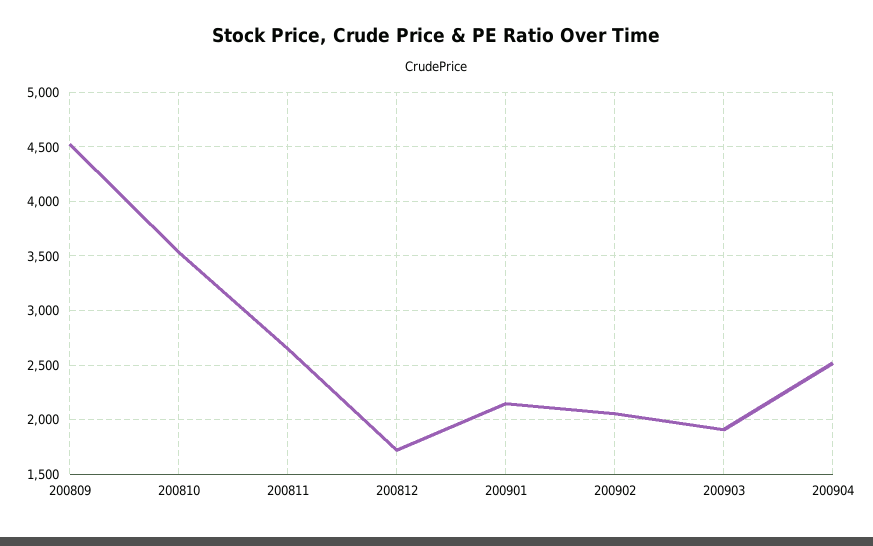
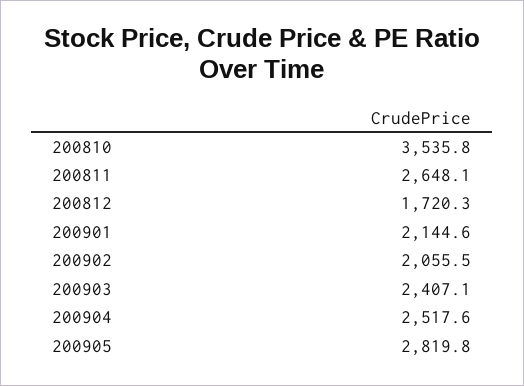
200809: 4500 -> none
200903: 1900 -> 2407.1
200905: none -> 2819.8

